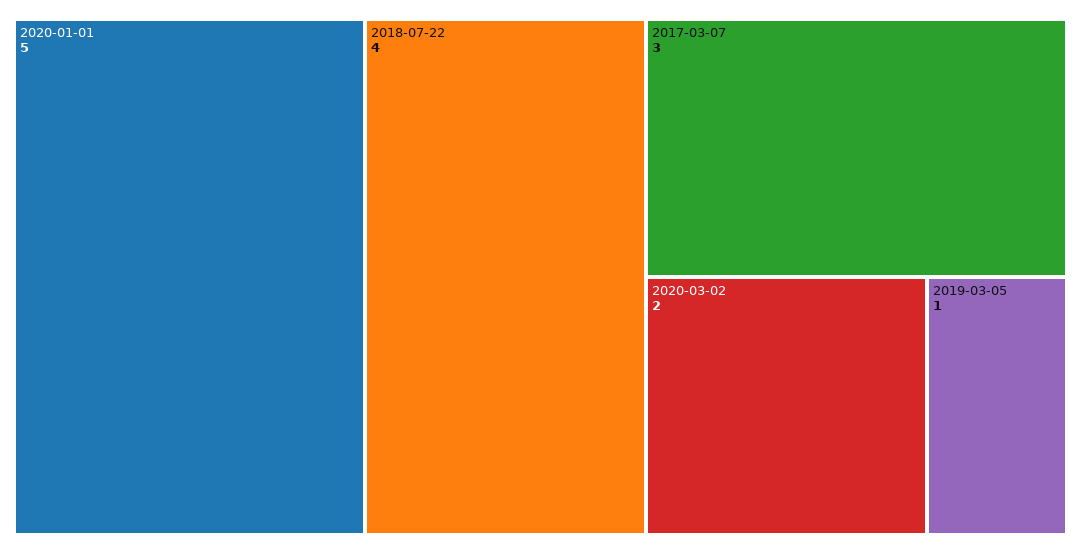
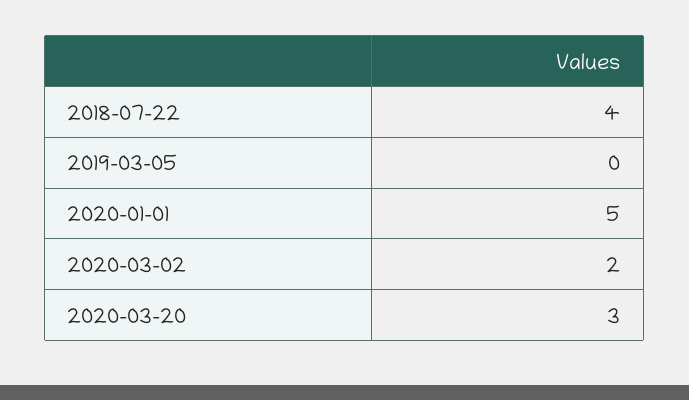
2017-03-07: 3 -> none
2019-03-05: 1 -> 0
2020-03-20: none -> 3

